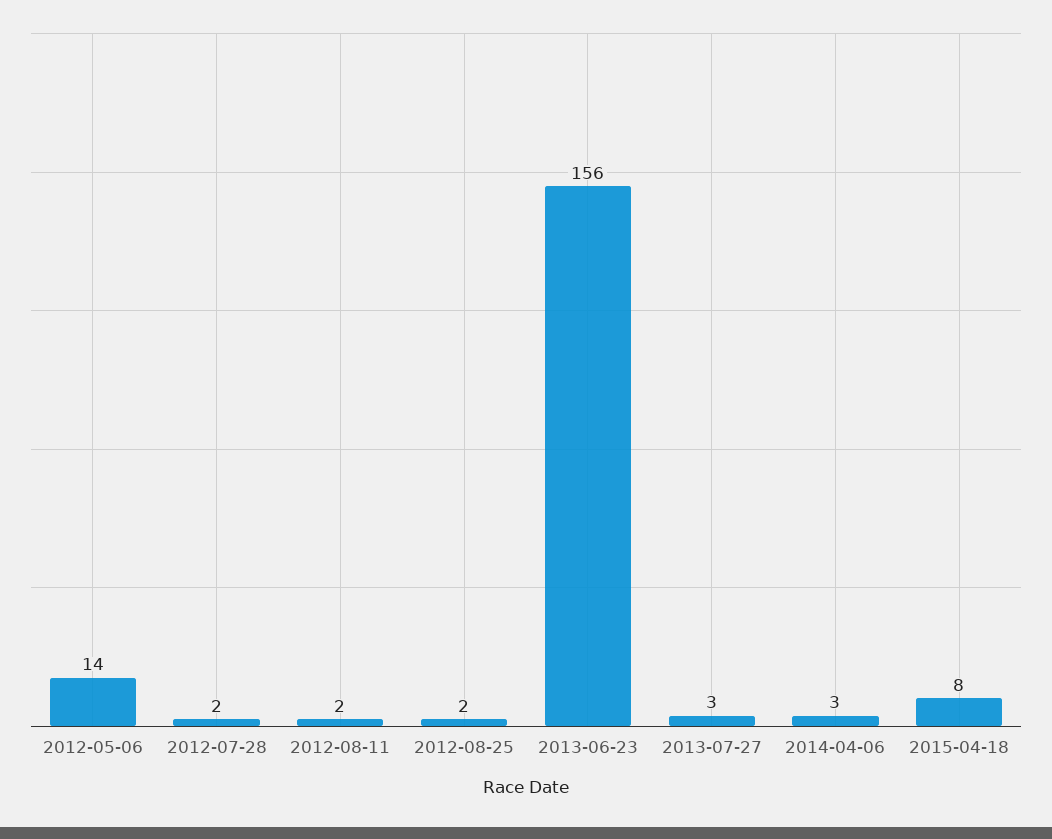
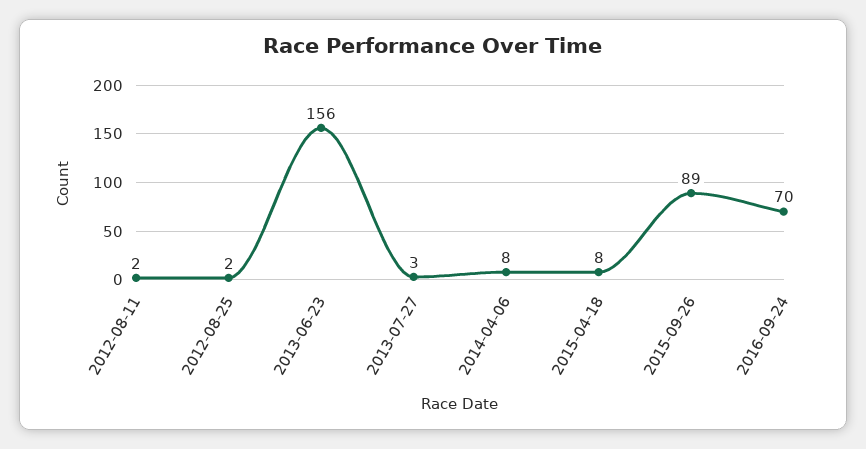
2012-05-06: 14 -> none
2012-07-28: 2 -> none
2014-04-06: 3 -> 8
2015-09-26: none -> 89
2016-09-24: none -> 70

